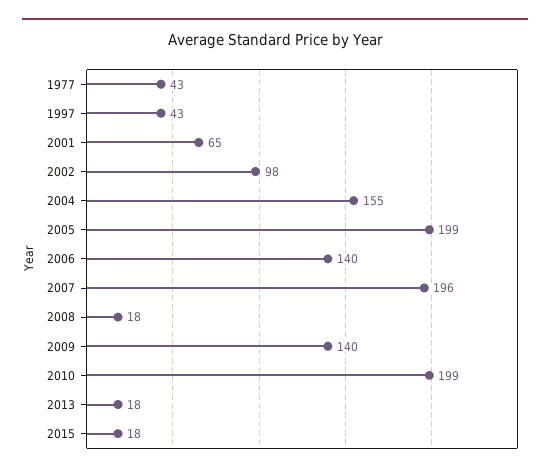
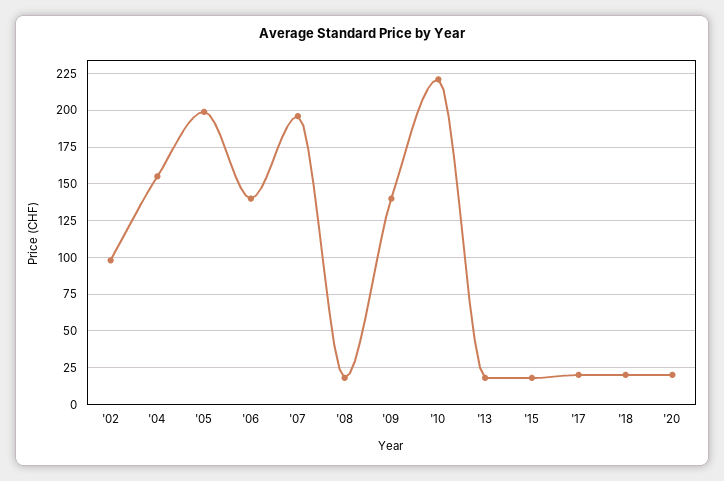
1977: 43 -> none
1997: 43 -> none
2001: 65 -> none
2010: 199 -> 220
'17: none -> 20
'18: none -> 20
'20: none -> 20

